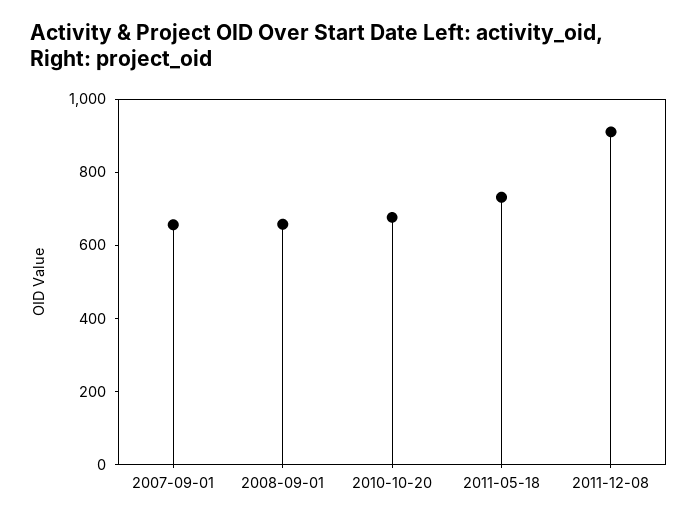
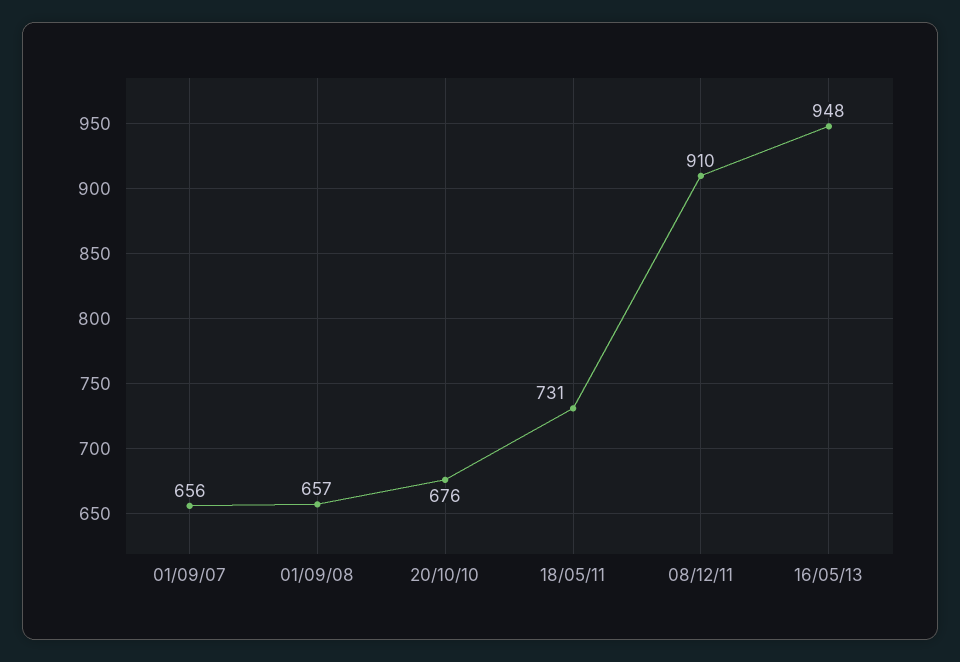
16/05/13: none -> 948

